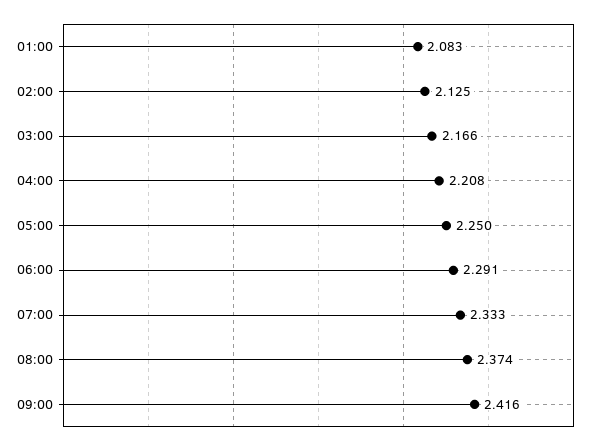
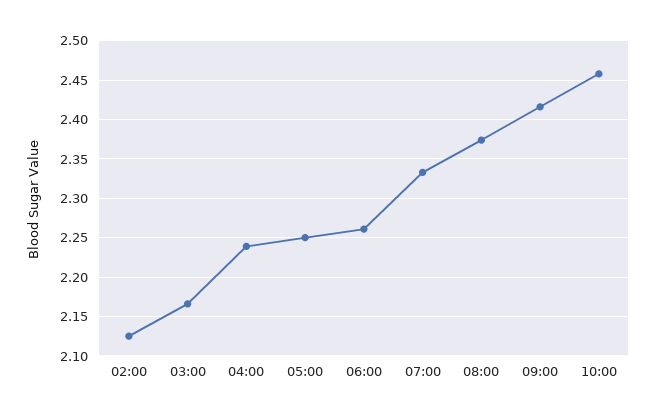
01:00: 2.083 -> none
04:00: 2.208 -> 2.24
06:00: 2.291 -> 2.26
10:00: none -> 2.46

